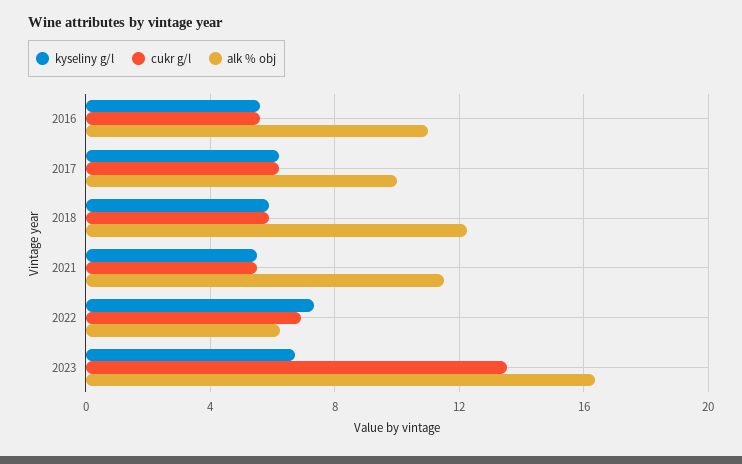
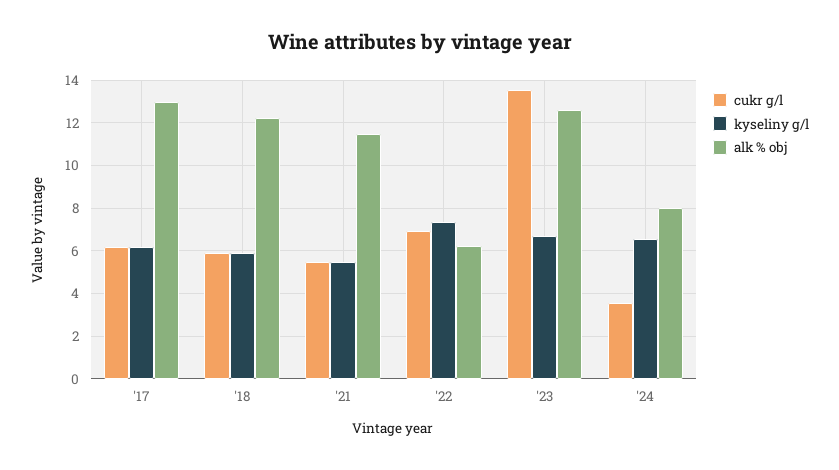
kyseliny g/l, 2016: 5.5 -> none
cukr g/l, 2016: 5.5 -> none
alk % obj, 2016: 11 -> none
alk % obj, 2017: 10 -> 13
alk % obj, 2023: 16.5 -> 12.5
cukr g/l, '24: none -> 3.5
kyseliny g/l, '24: none -> 6.5
alk % obj, '24: none -> 8

